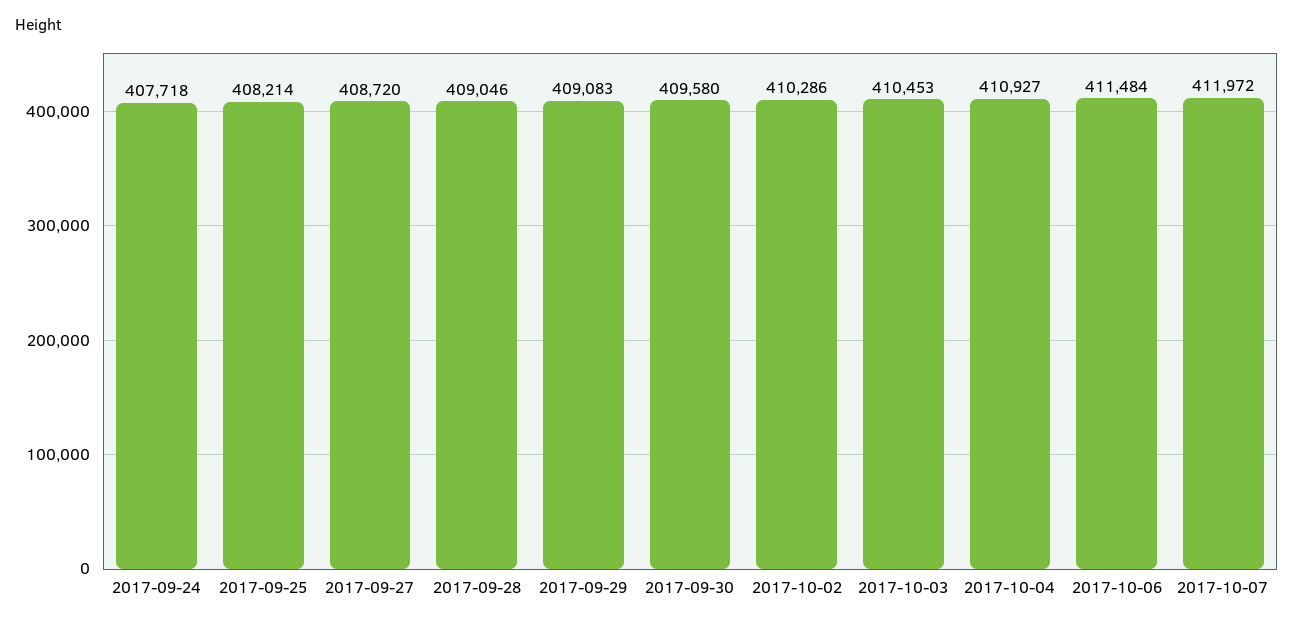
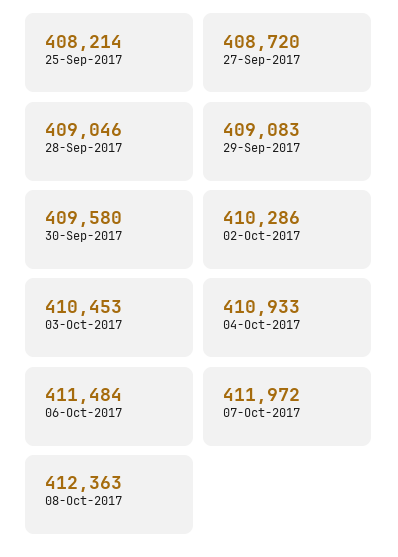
2017-09-24: 407718 -> none
2017-10-04: 410927 -> 410933
08-Oct-2017: none -> 412363

